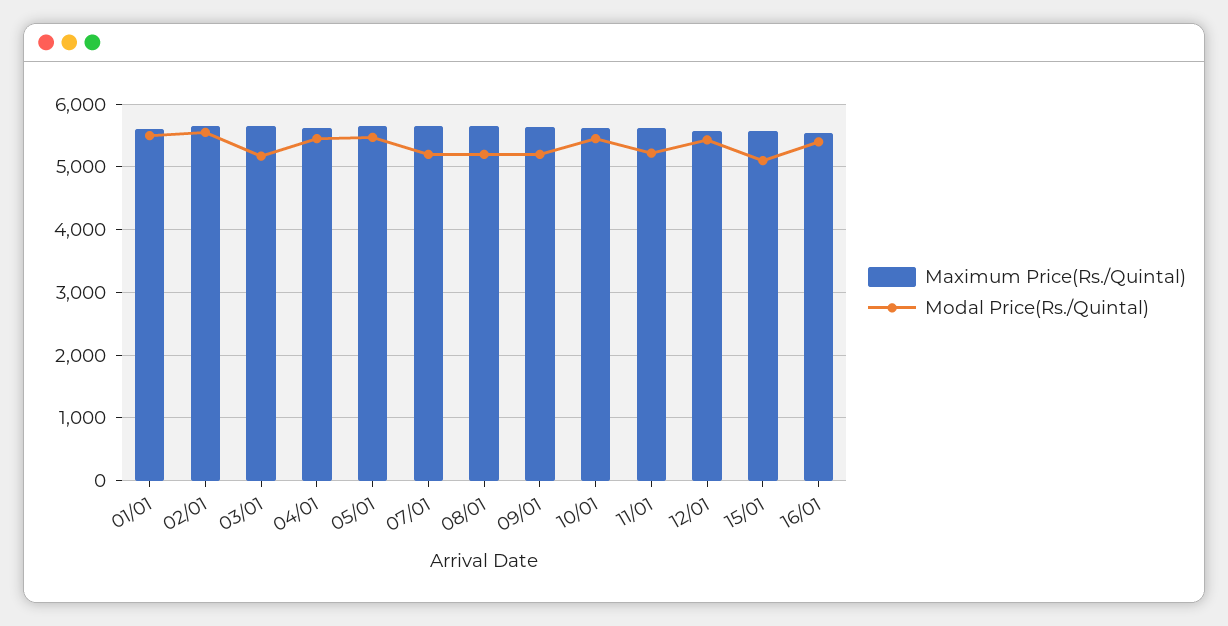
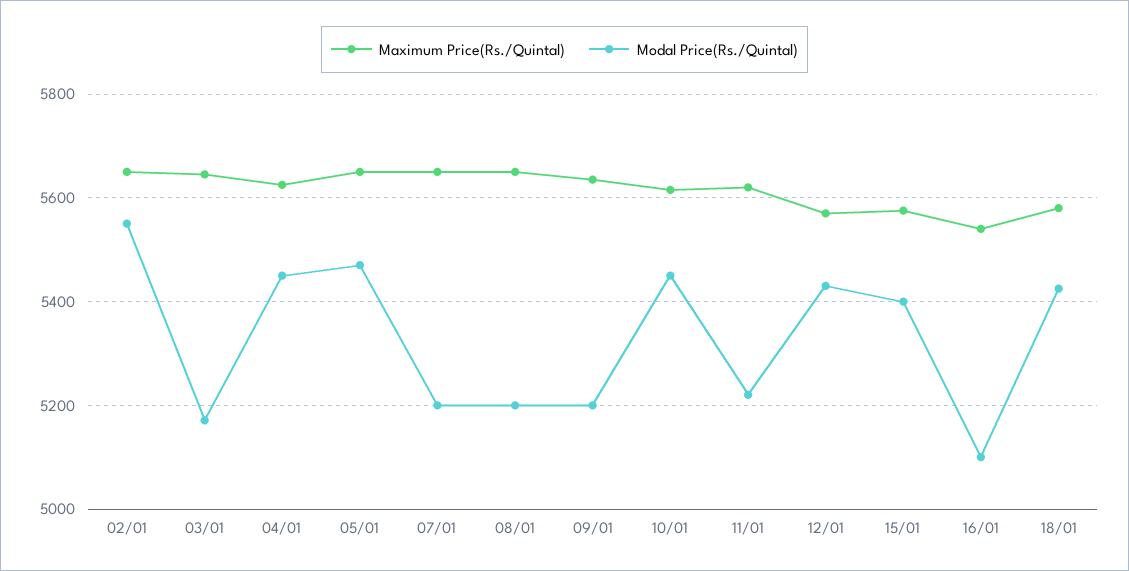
Maximum Price(Rs./Quintal), 01/01: 5600 -> none
Modal Price(Rs./Quintal), 01/01: 5500 -> none
Modal Price(Rs./Quintal), 15/01: 5100 -> 5400
Modal Price(Rs./Quintal), 16/01: 5400 -> 5100
Maximum Price(Rs./Quintal), 18/01: none -> 5580
Modal Price(Rs./Quintal), 18/01: none -> 5420

